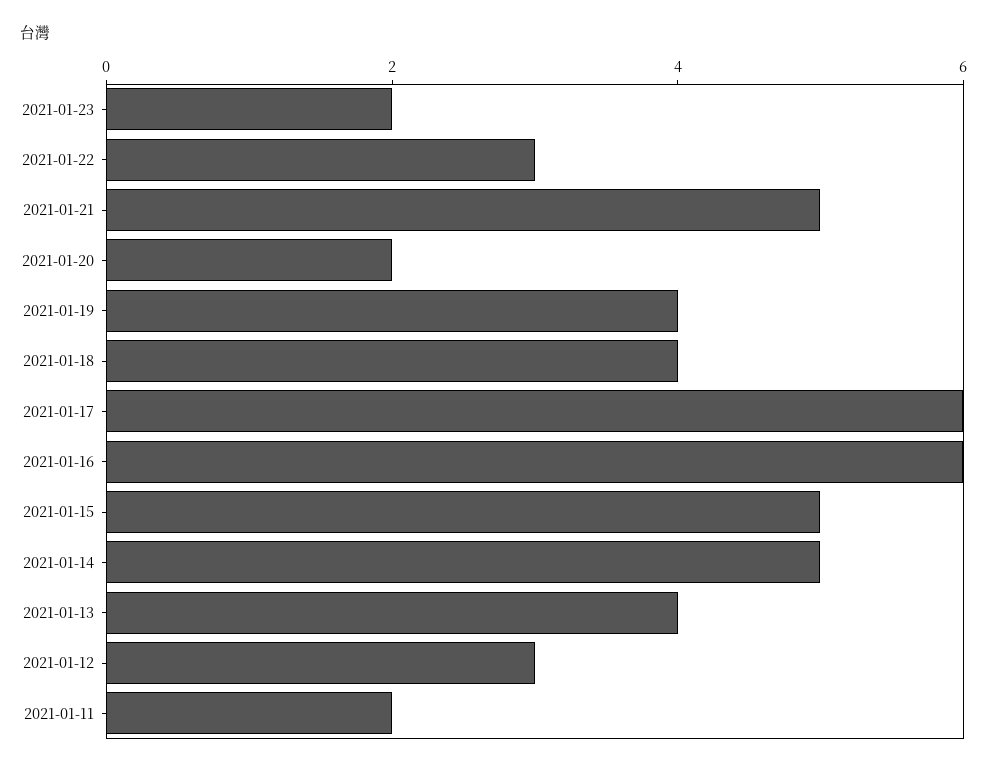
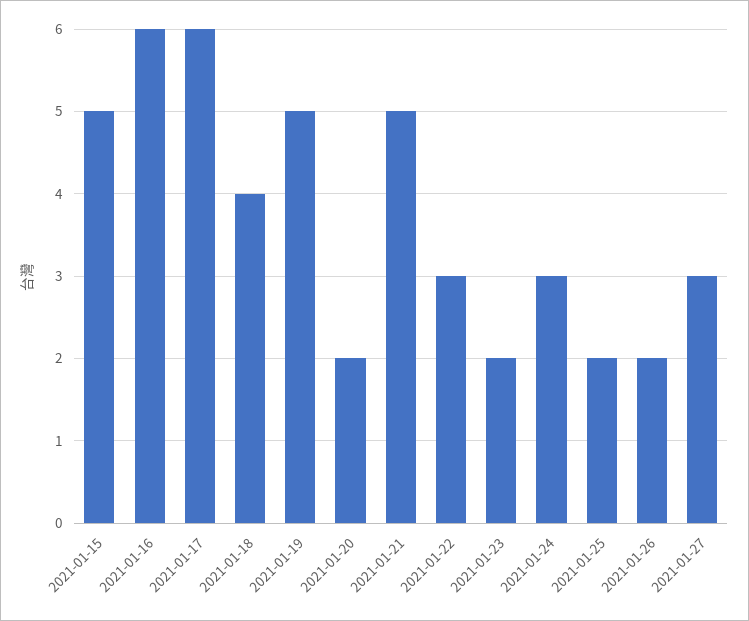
2021-01-19: 4 -> 5
2021-01-14: 5 -> none
2021-01-13: 4 -> none
2021-01-12: 3 -> none
2021-01-11: 2 -> none
2021-01-24: none -> 3
2021-01-25: none -> 2
2021-01-26: none -> 2
2021-01-27: none -> 3

